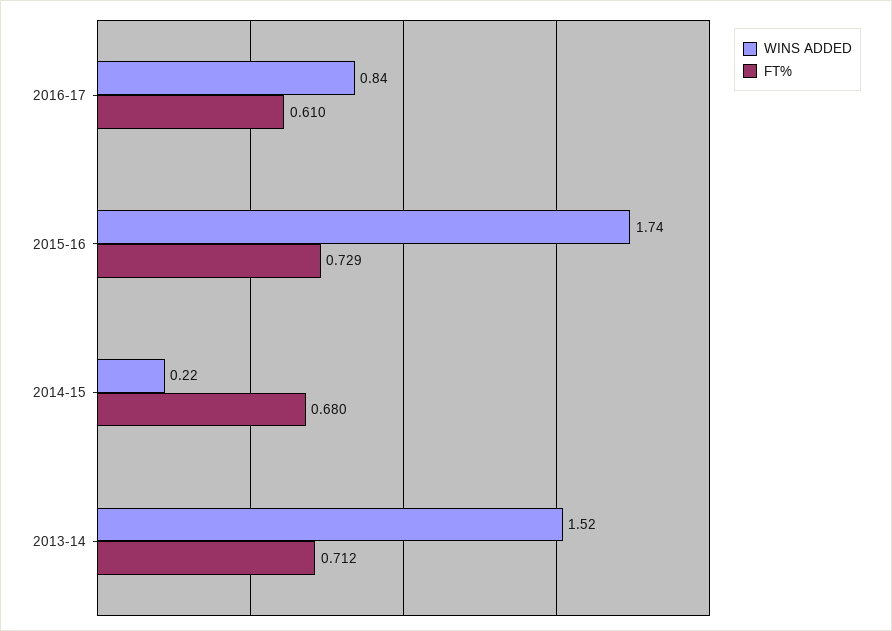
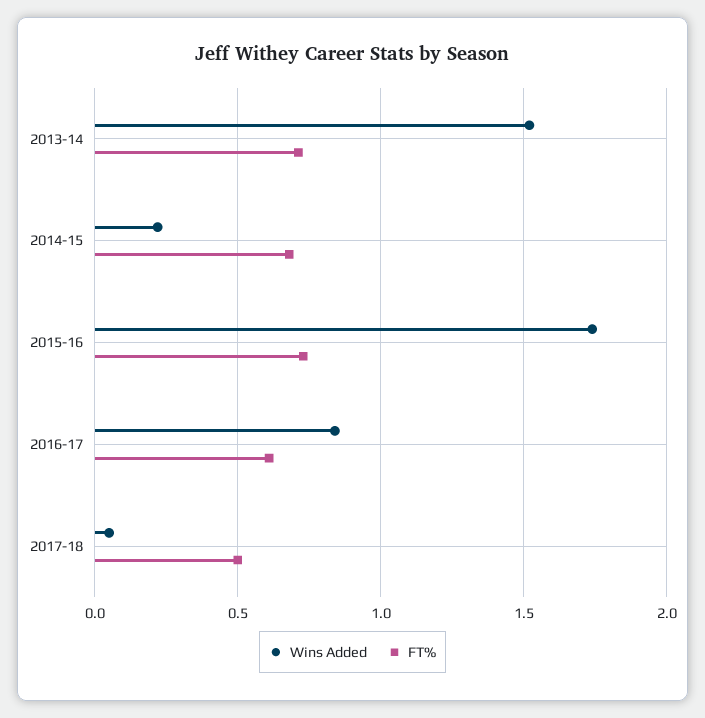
WINS ADDED, 2017-18: none -> 0.05
FT%, 2017-18: none -> 0.5

